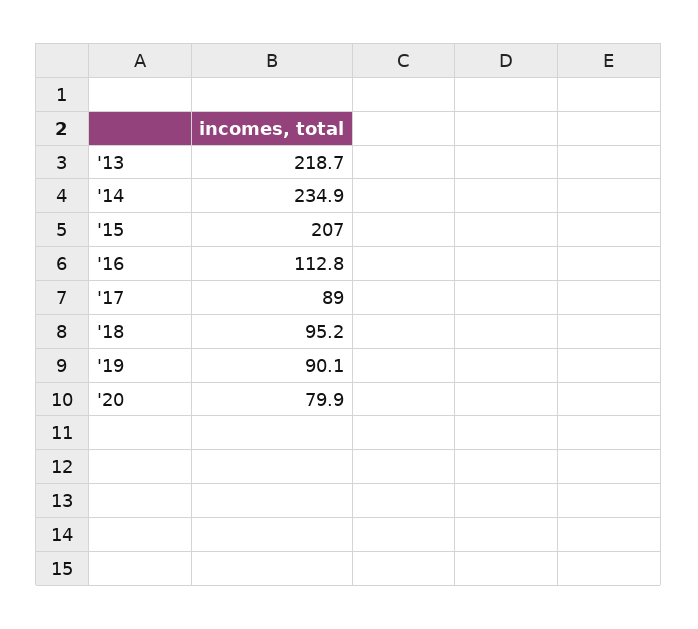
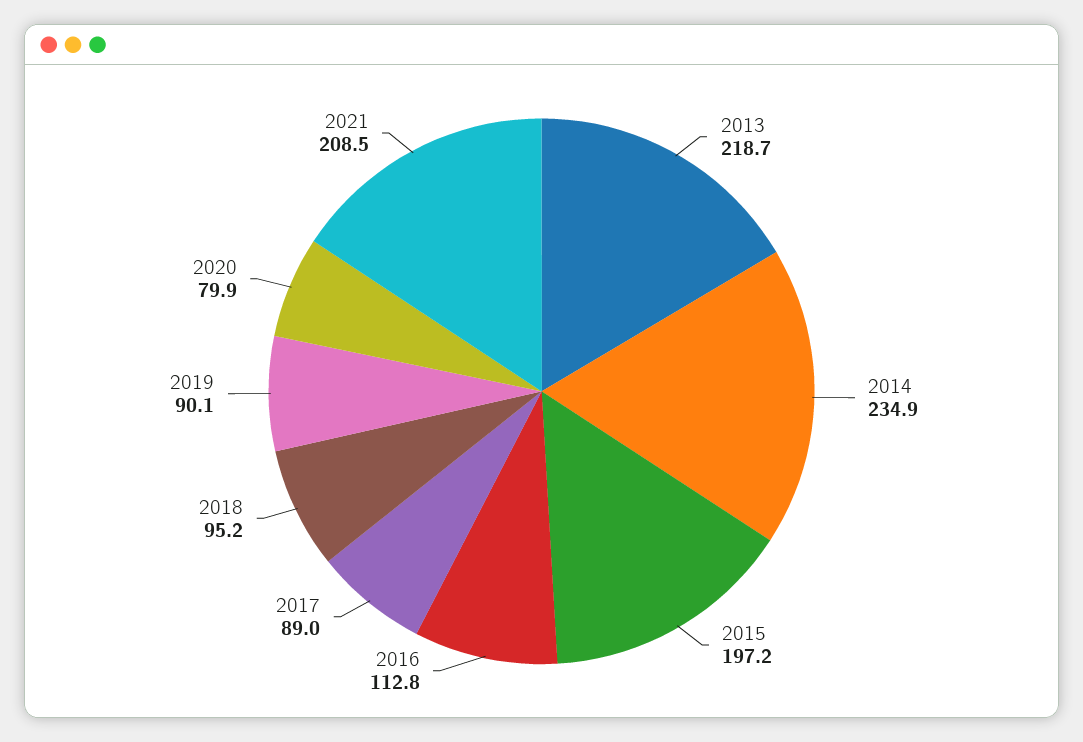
'15: 207 -> 197.2
2021: none -> 208.5

